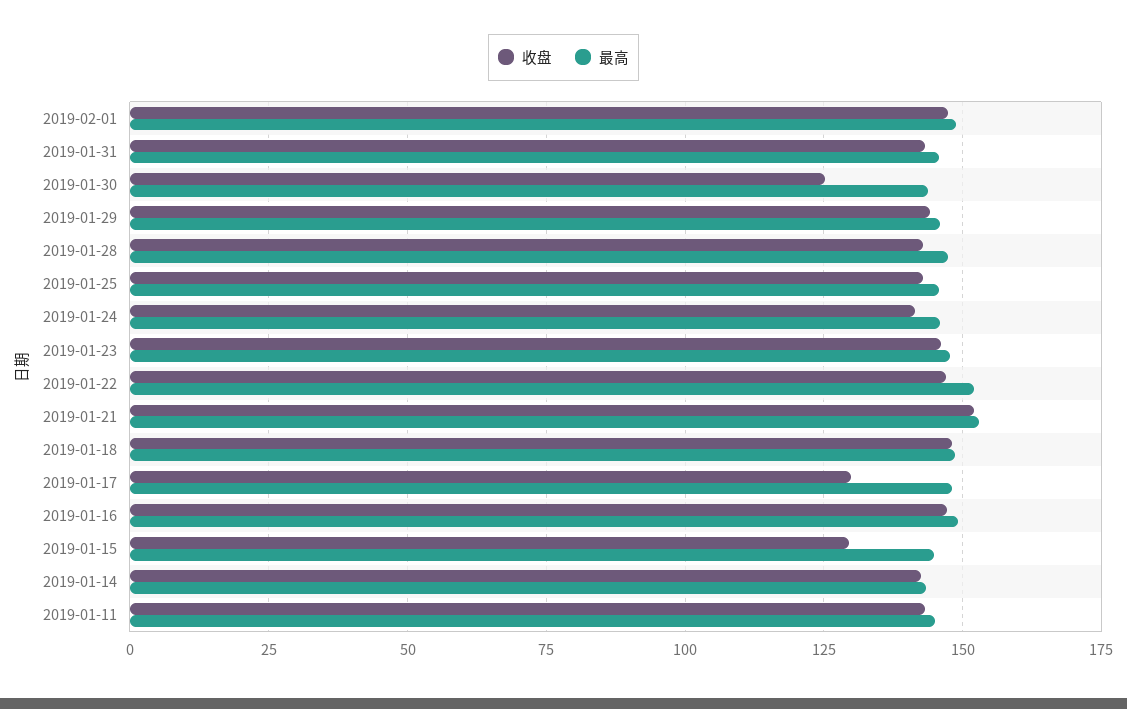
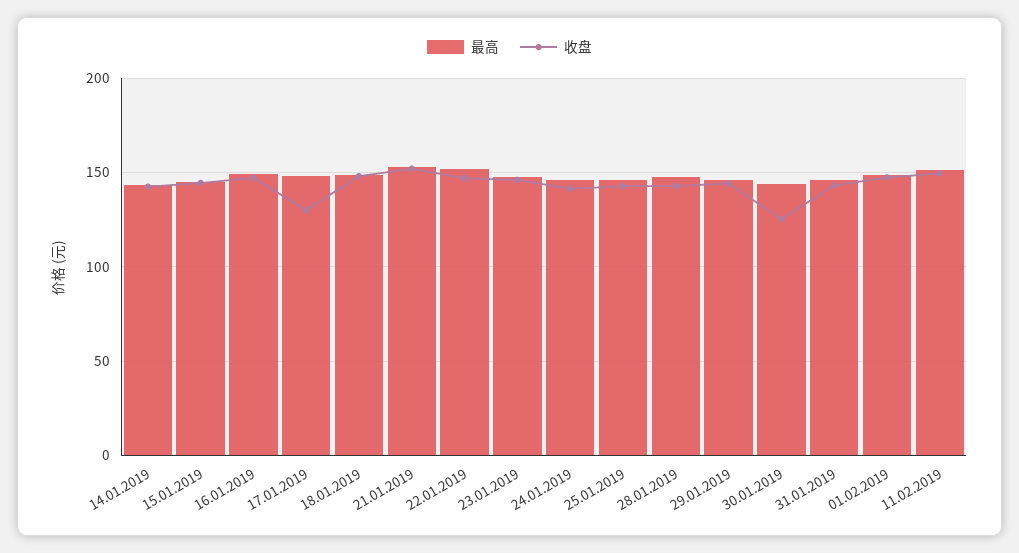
收盘, 2019-01-15: 130 -> 145
收盘, 2019-01-11: 142.5 -> none
最高, 2019-01-11: 145 -> none
最高, 11.02.2019: none -> 150
收盘, 11.02.2019: none -> 150

